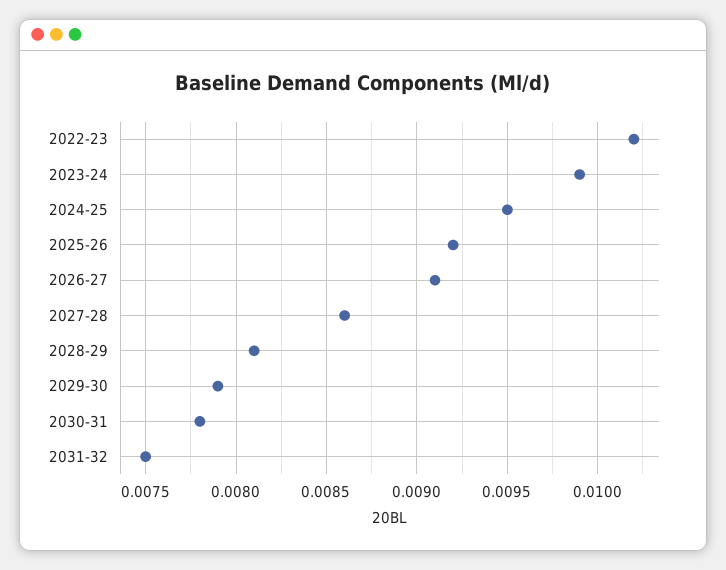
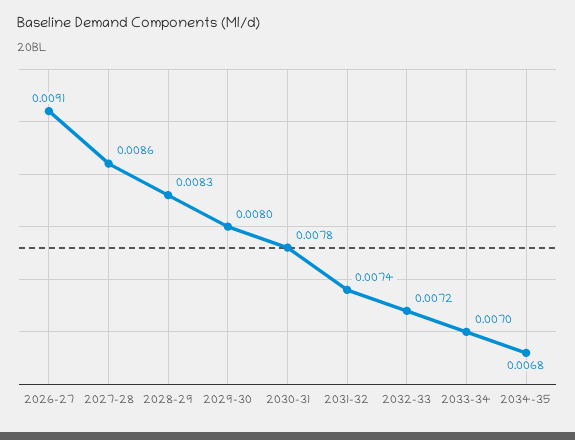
2022-23: 0.0102 -> none
2023-24: 0.0099 -> none
2024-25: 0.0095 -> none
2025-26: 0.0092 -> none
2028-29: 0.0081 -> 0.0083
2029-30: 0.0079 -> 0.008
2031-32: 0.0075 -> 0.0074
2032-33: none -> 0.0072
2033-34: none -> 0.007
2034-35: none -> 0.0068

